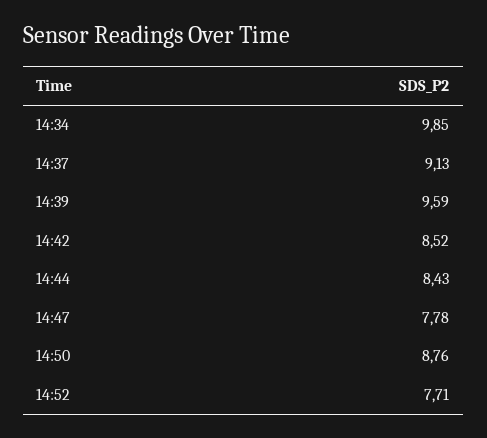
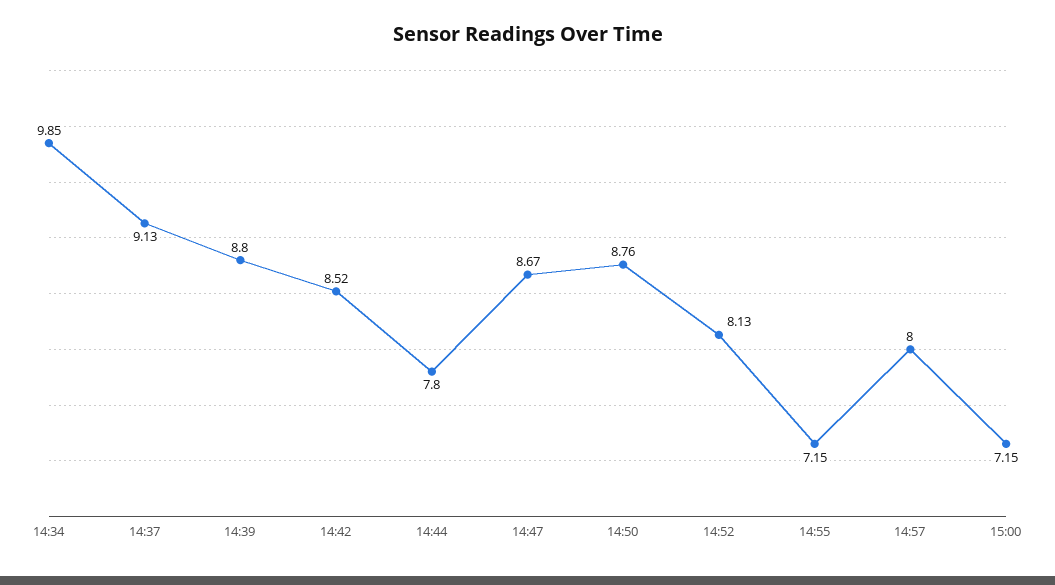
14:39: 9.59 -> 8.8
14:44: 8.43 -> 7.8
14:47: 7.78 -> 8.67
14:52: 7.71 -> 8.13
14:55: none -> 7.15
14:57: none -> 8
15:00: none -> 7.15

